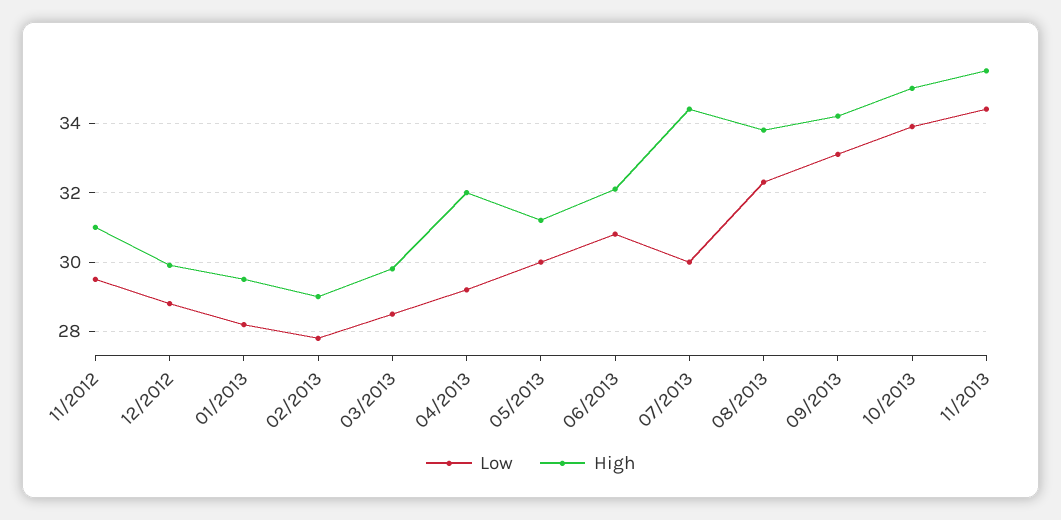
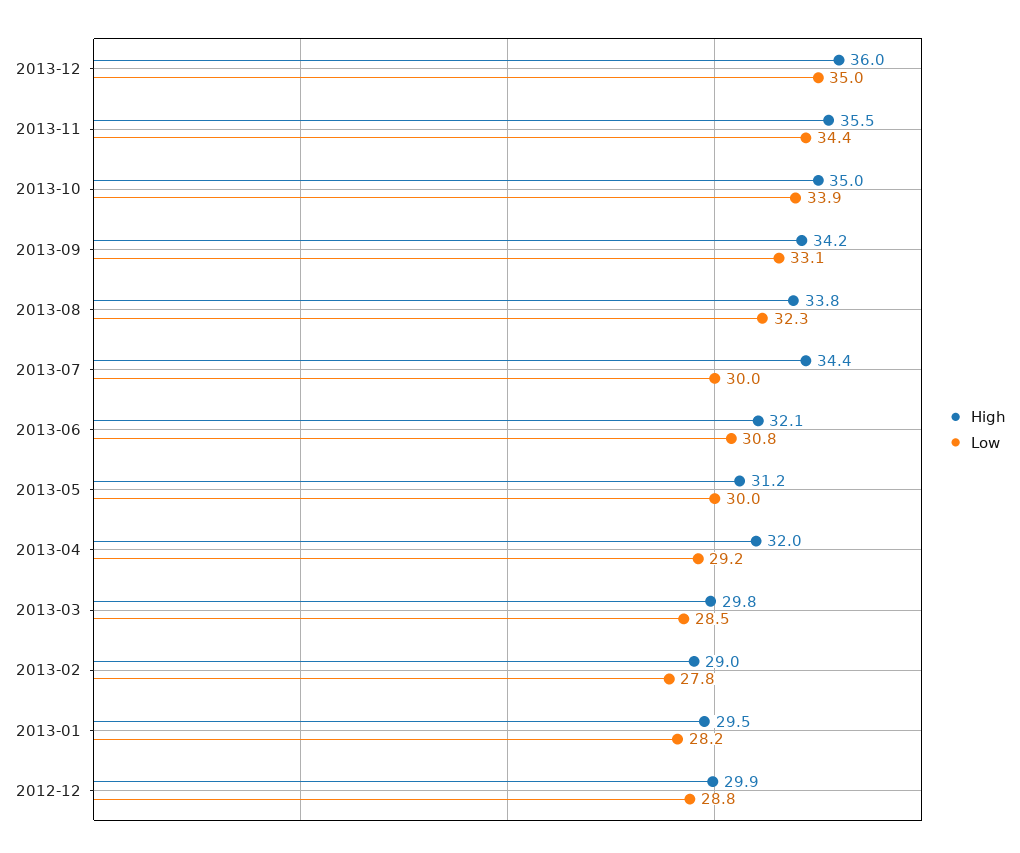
Low, 11/2012: 29.5 -> none
High, 11/2012: 31 -> none
High, 2013-12: none -> 36
Low, 2013-12: none -> 35

